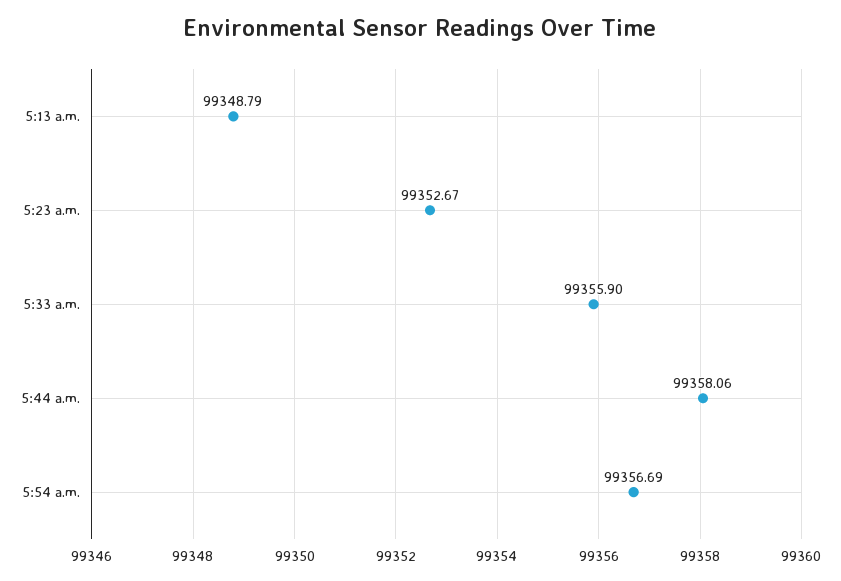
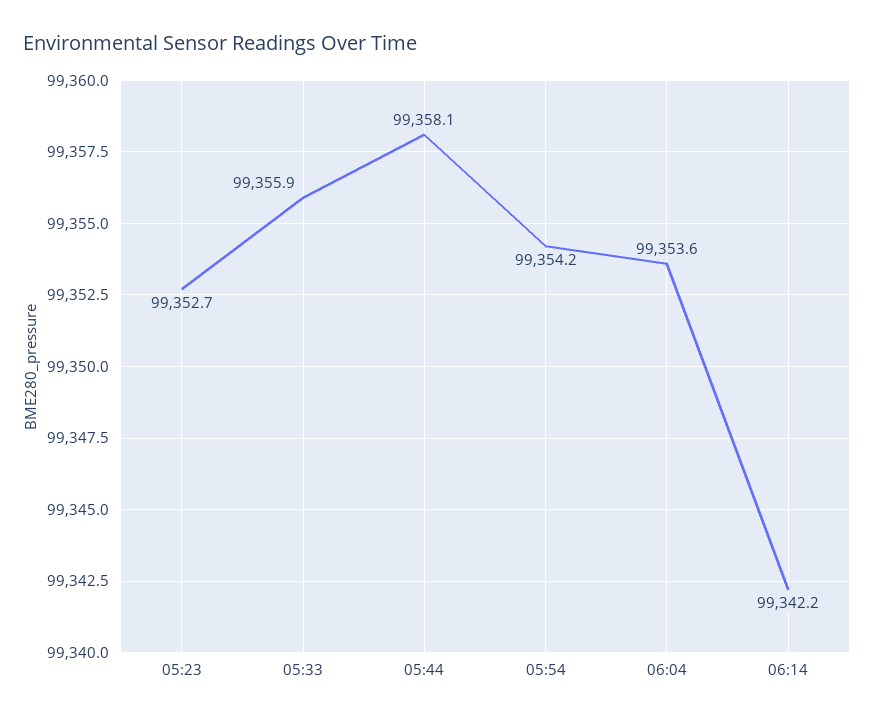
5:13 a.m.: 99348.79 -> none
5:54 a.m.: 99356.69 -> 99354.2
06:04: none -> 99353.6
06:14: none -> 99342.2

